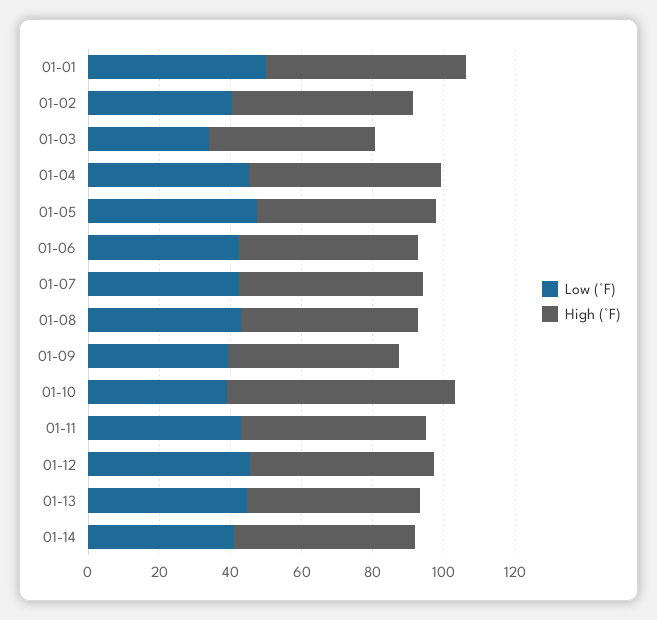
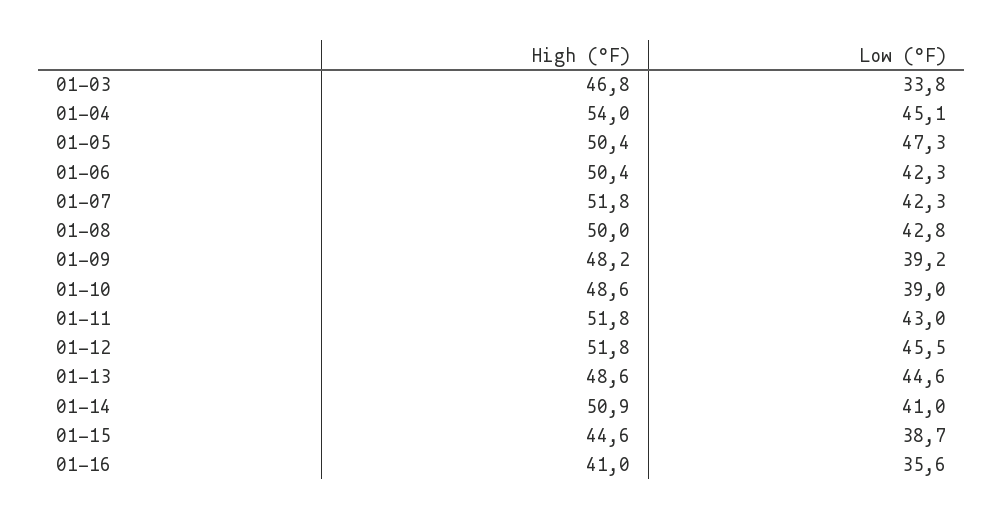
Low (°F), 01-01: 50 -> none
High (°F), 01-01: 55 -> none
Low (°F), 01-02: 40 -> none
High (°F), 01-02: 50 -> none
High (°F), 01-10: 65 -> 48.6
High (°F), 01-15: none -> 44.6
Low (°F), 01-15: none -> 38.7
High (°F), 01-16: none -> 41
Low (°F), 01-16: none -> 35.6

